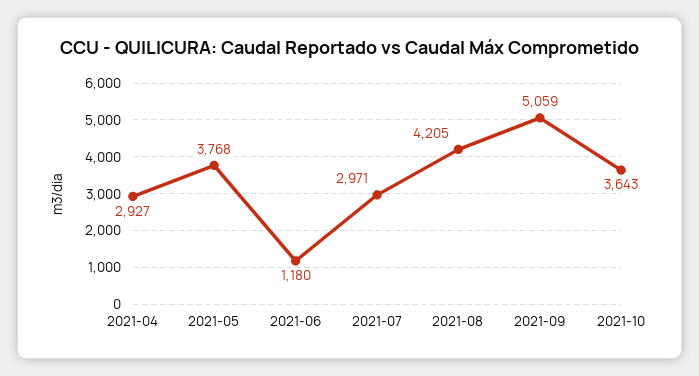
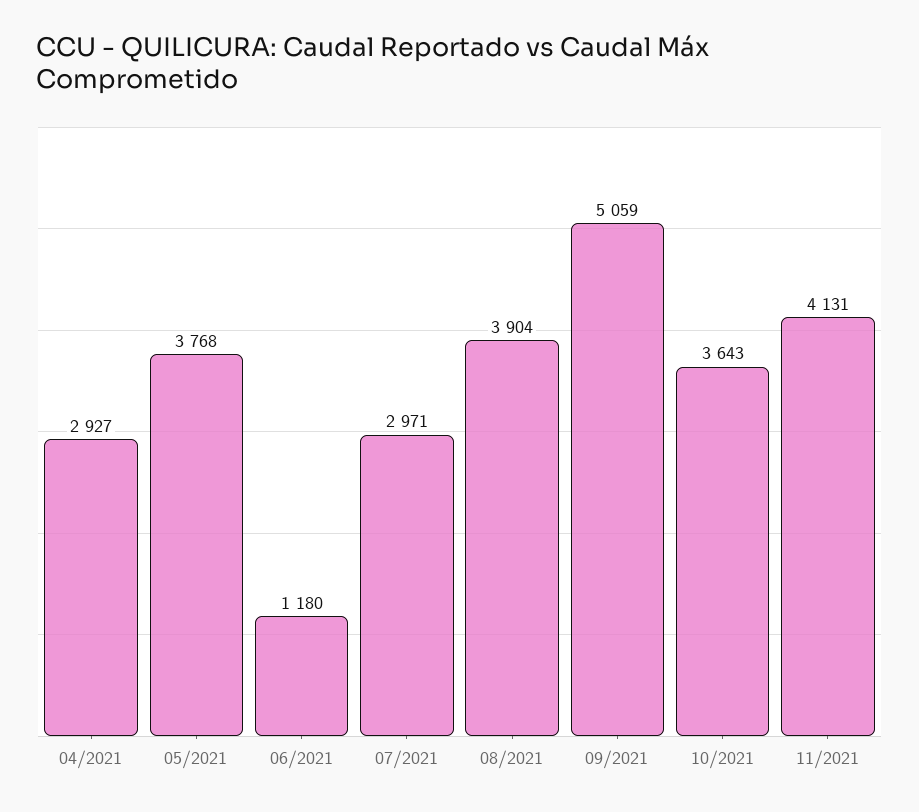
2021-08: 4205 -> 3904
11/2021: none -> 4131

